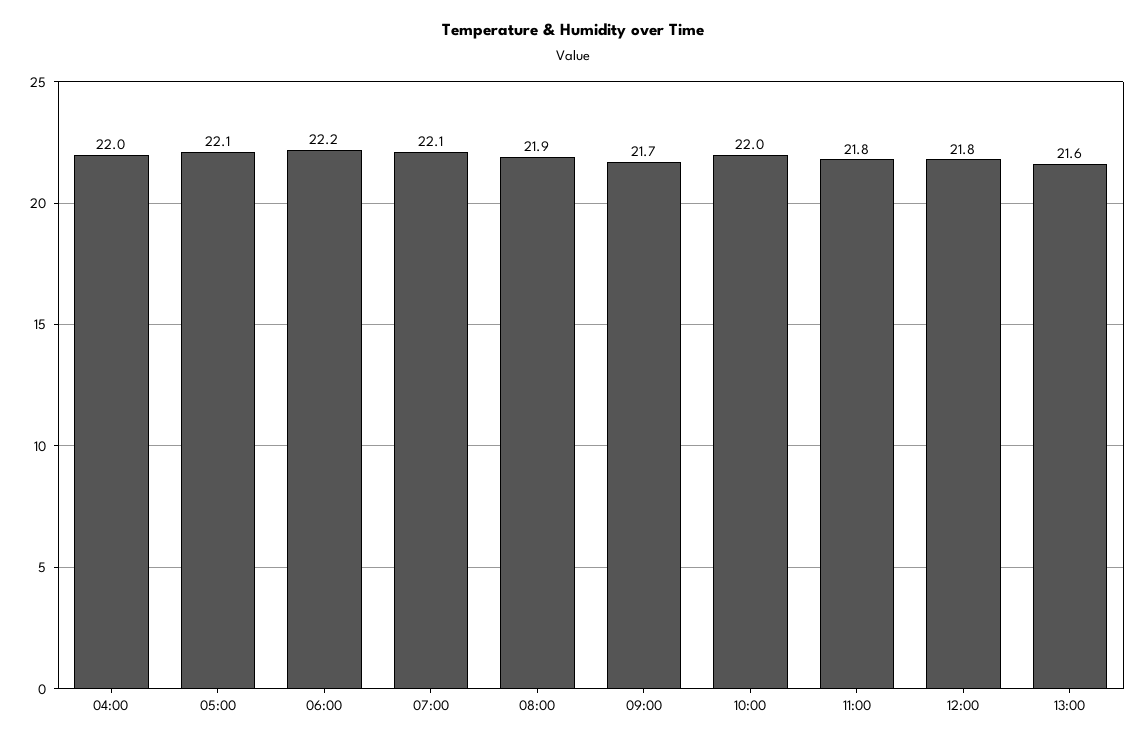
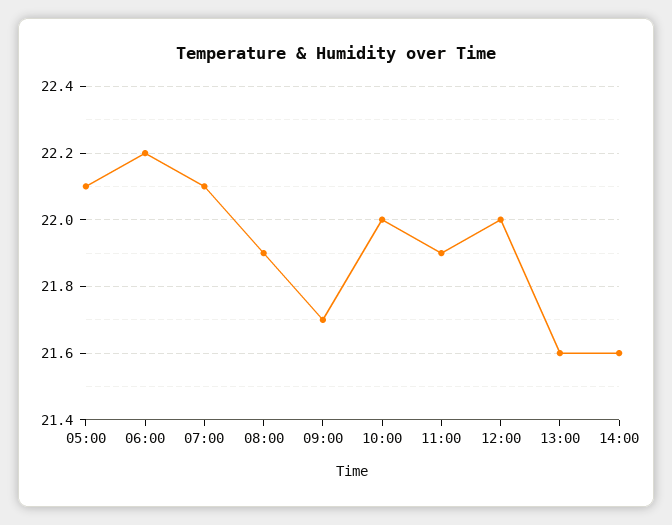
04:00: 22 -> none
11:00: 21.8 -> 21.9
12:00: 21.8 -> 22
14:00: none -> 21.6

